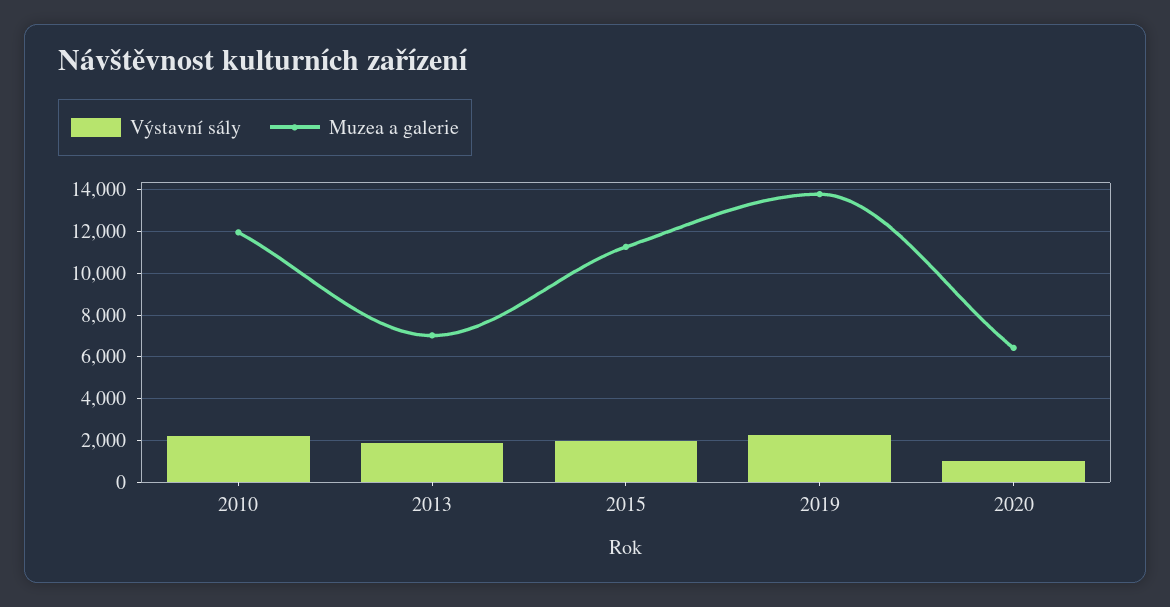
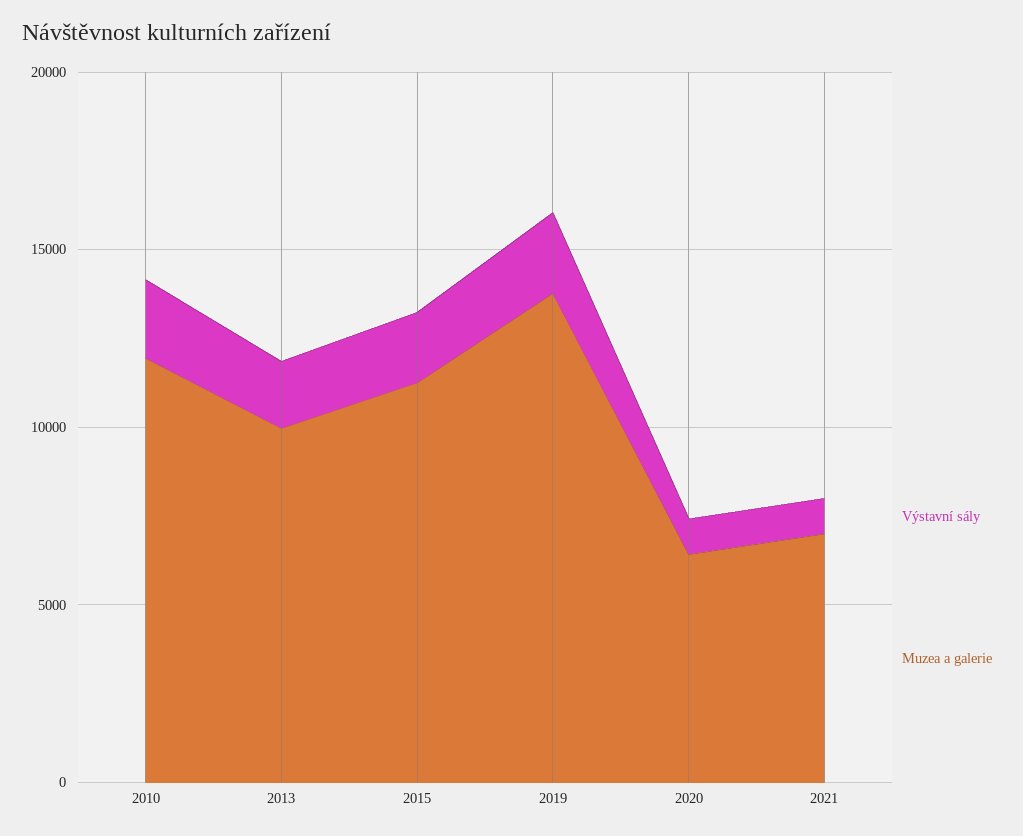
Muzea a galerie, 2013: 7000 -> 10000
Výstavní sály, 2021: none -> 1000
Muzea a galerie, 2021: none -> 7000

